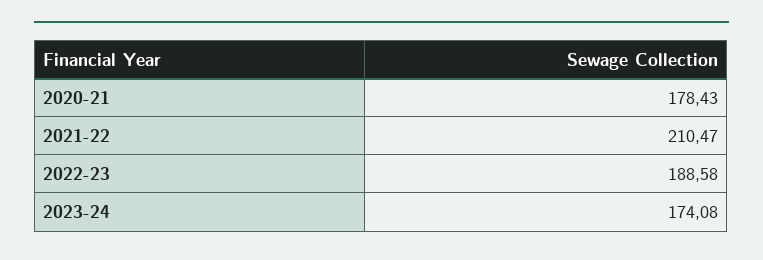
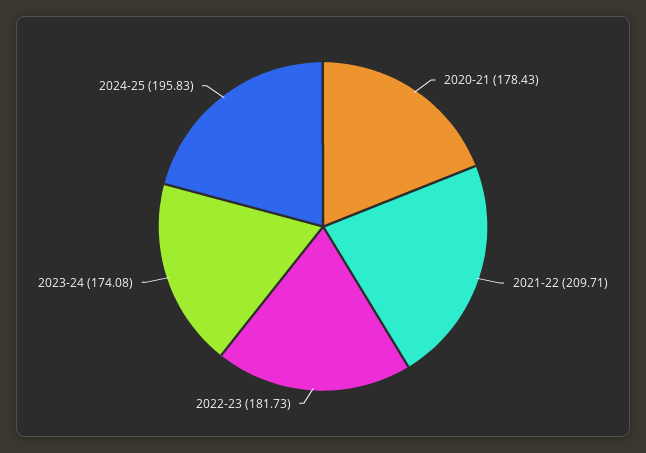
2021-22: 210.47 -> 209.71
2022-23: 188.58 -> 181.73
2024-25: none -> 195.83

